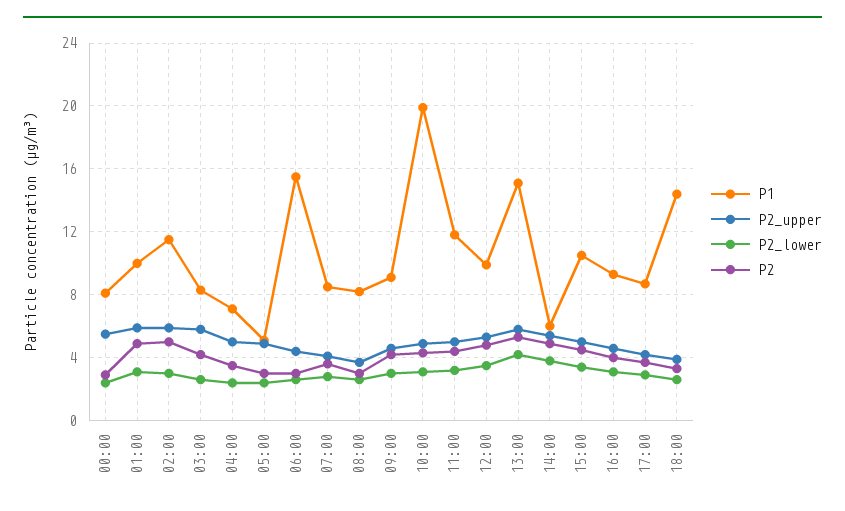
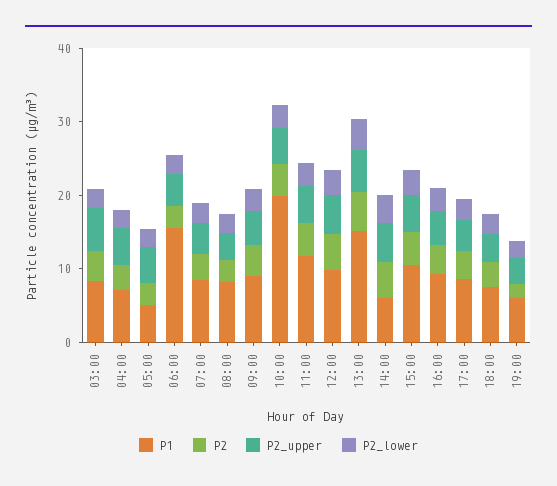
P1, 00:00: 8 -> none
P2_upper, 00:00: 5.5 -> none
P2_lower, 00:00: 2.5 -> none
P2, 00:00: 3 -> none
P1, 01:00: 10 -> none
P2_upper, 01:00: 6 -> none
P2_lower, 01:00: 3 -> none
P2, 01:00: 5 -> none
P1, 02:00: 11.5 -> none
P2_upper, 02:00: 6 -> none
P2_lower, 02:00: 3 -> none
P2, 02:00: 5 -> none
P1, 18:00: 14.5 -> 8
P1, 19:00: none -> 6
P2, 19:00: none -> 2
P2_upper, 19:00: none -> 4
P2_lower, 19:00: none -> 2

